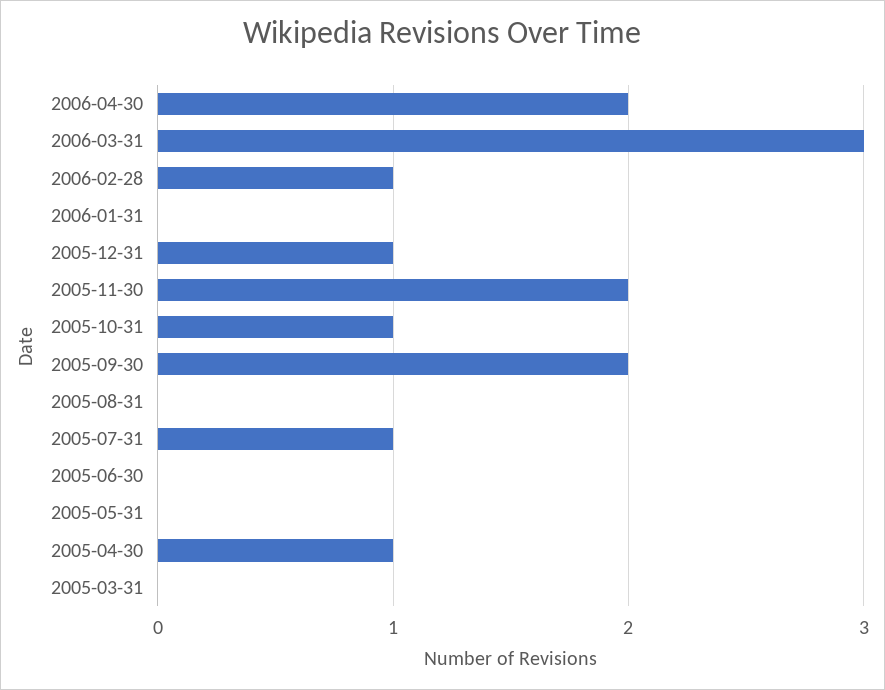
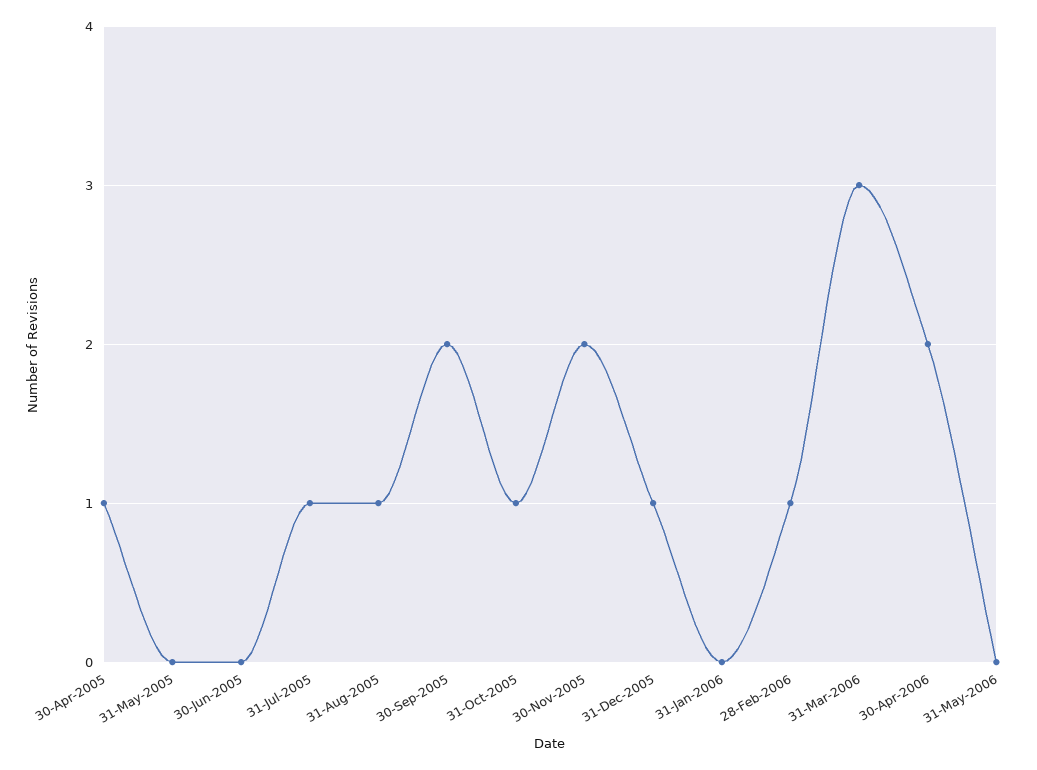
2005-08-31: 0 -> 1
2005-03-31: 0 -> none
31-May-2006: none -> 0

